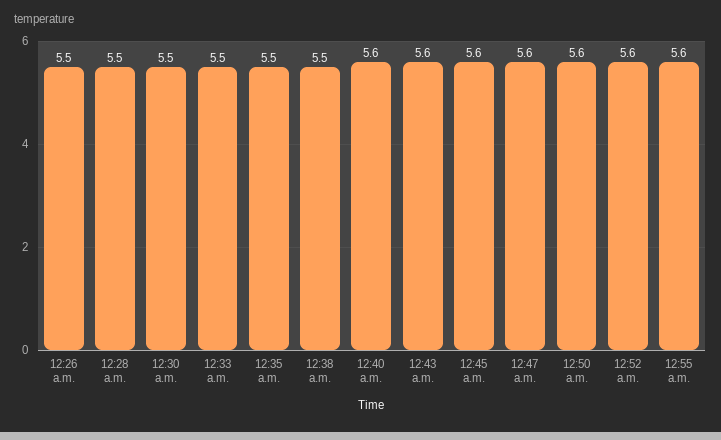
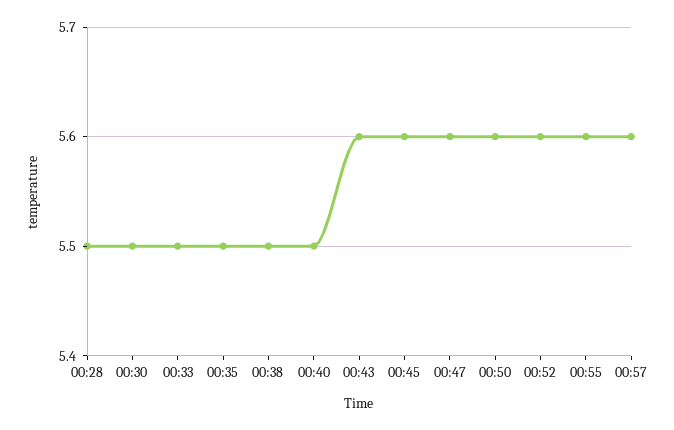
12:26 a.m.: 5.5 -> none
12:40 a.m.: 5.6 -> 5.5
00:57: none -> 5.6

